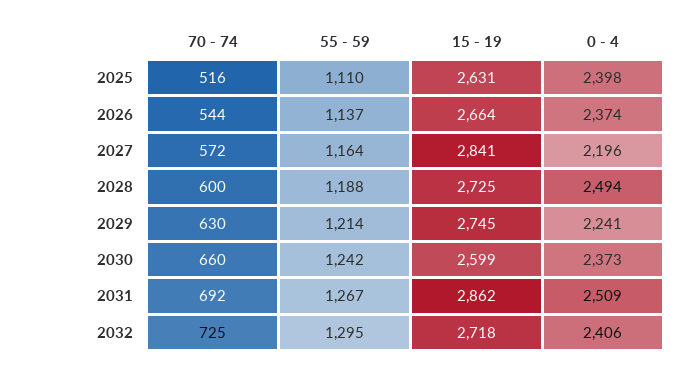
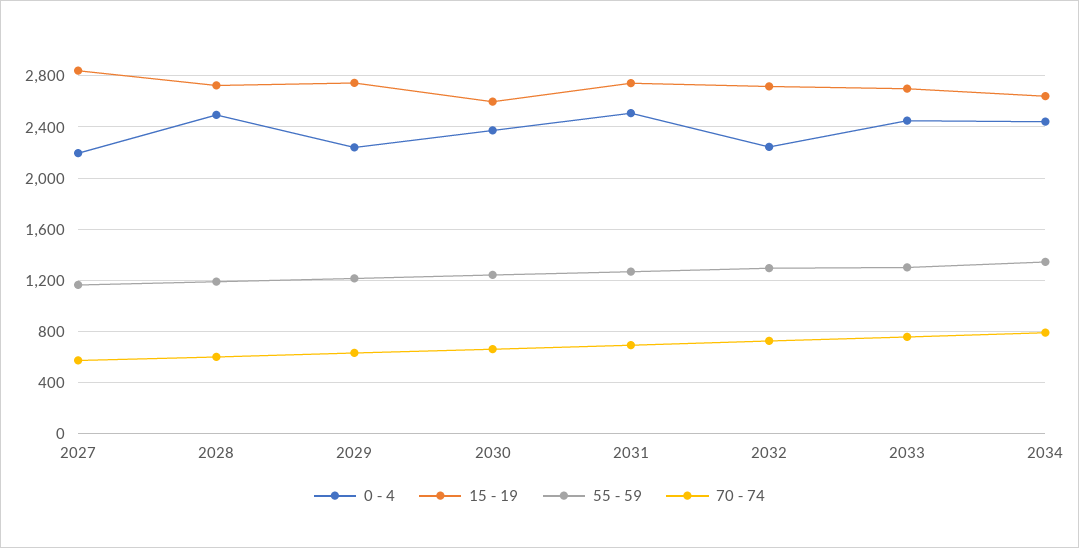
70 - 74, 2025: 516 -> none
55 - 59, 2025: 1110 -> none
15 - 19, 2025: 2631 -> none
0 - 4, 2025: 2398 -> none
70 - 74, 2026: 544 -> none
55 - 59, 2026: 1137 -> none
15 - 19, 2026: 2664 -> none
0 - 4, 2026: 2374 -> none
15 - 19, 2031: 2862 -> 2750
0 - 4, 2032: 2406 -> 2250
0 - 4, 2033: none -> 2450
15 - 19, 2033: none -> 2700
55 - 59, 2033: none -> 1300
70 - 74, 2033: none -> 750
0 - 4, 2034: none -> 2450
15 - 19, 2034: none -> 2650
55 - 59, 2034: none -> 1350
70 - 74, 2034: none -> 800

